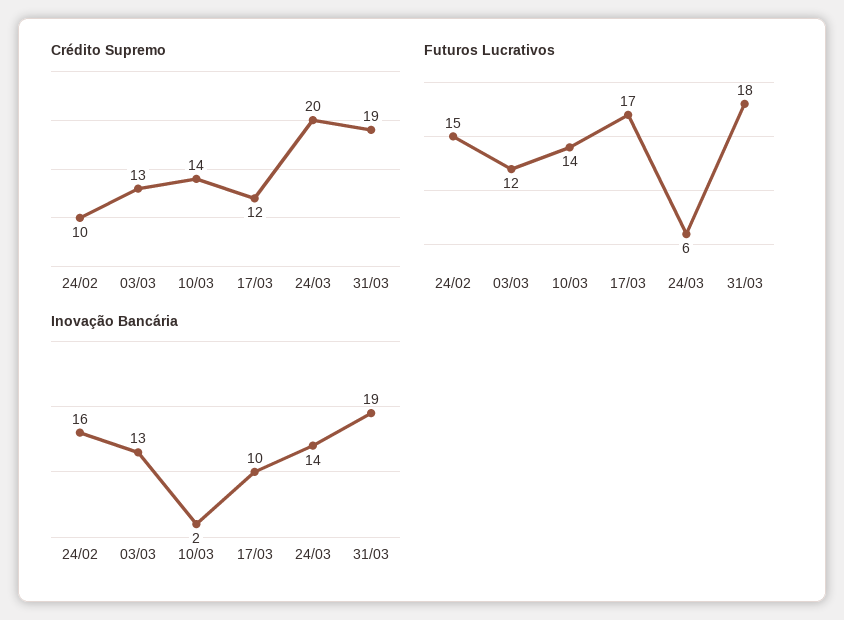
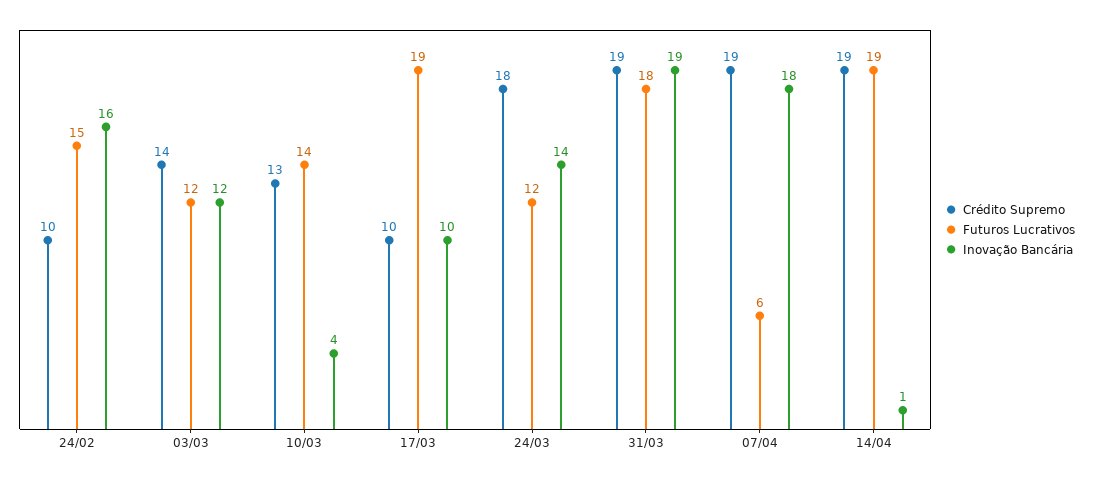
Crédito Supremo, 03/03: 13 -> 14
Crédito Supremo, 10/03: 14 -> 13
Crédito Supremo, 17/03: 12 -> 10
Crédito Supremo, 24/03: 20 -> 18
Futuros Lucrativos, 17/03: 17 -> 19
Futuros Lucrativos, 24/03: 6 -> 12
Inovação Bancária, 03/03: 13 -> 12
Inovação Bancária, 10/03: 2 -> 4
Crédito Supremo, 07/04: none -> 19
Futuros Lucrativos, 07/04: none -> 6
Inovação Bancária, 07/04: none -> 18
Crédito Supremo, 14/04: none -> 19
Futuros Lucrativos, 14/04: none -> 19
Inovação Bancária, 14/04: none -> 1

